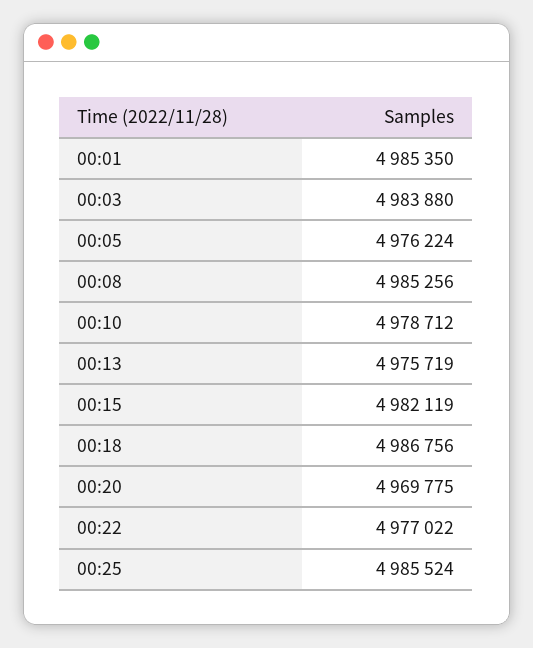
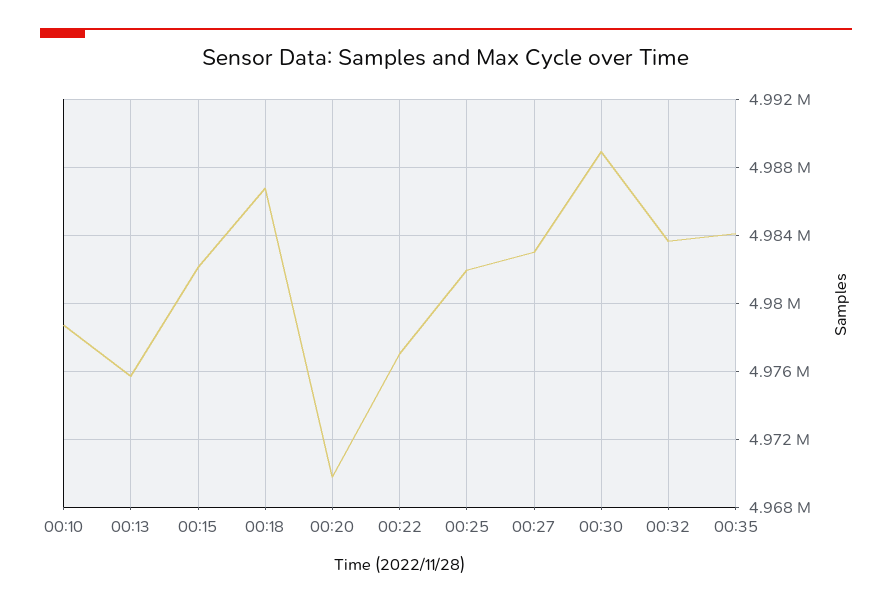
00:01: 4985350 -> none
00:03: 4983880 -> none
00:05: 4976224 -> none
00:08: 4985256 -> none
00:25: 4985524 -> 4982000
00:27: none -> 4983000
00:30: none -> 4989000
00:32: none -> 4983500
00:35: none -> 4984000

